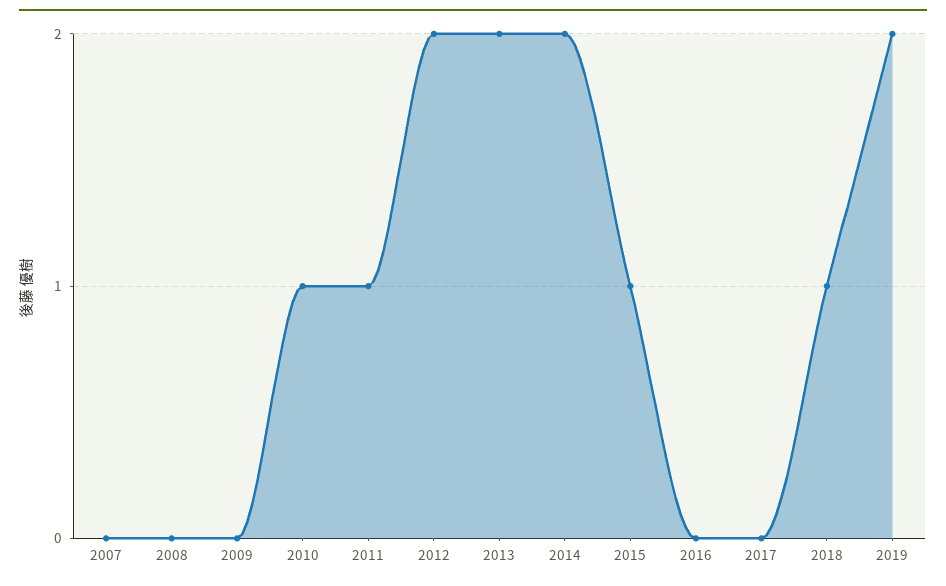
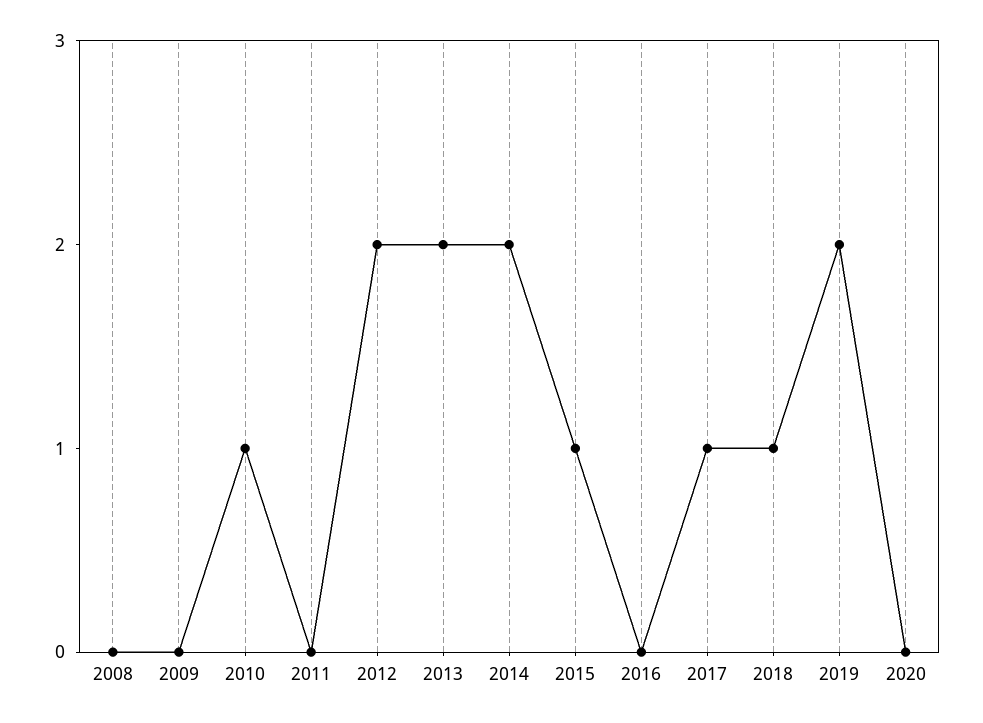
2007: 0 -> none
2011: 1 -> 0
2017: 0 -> 1
2020: none -> 0

